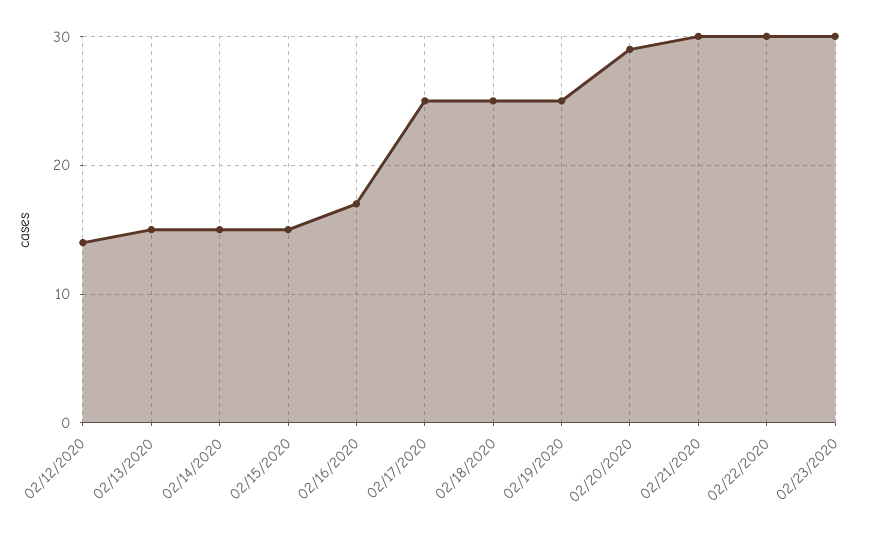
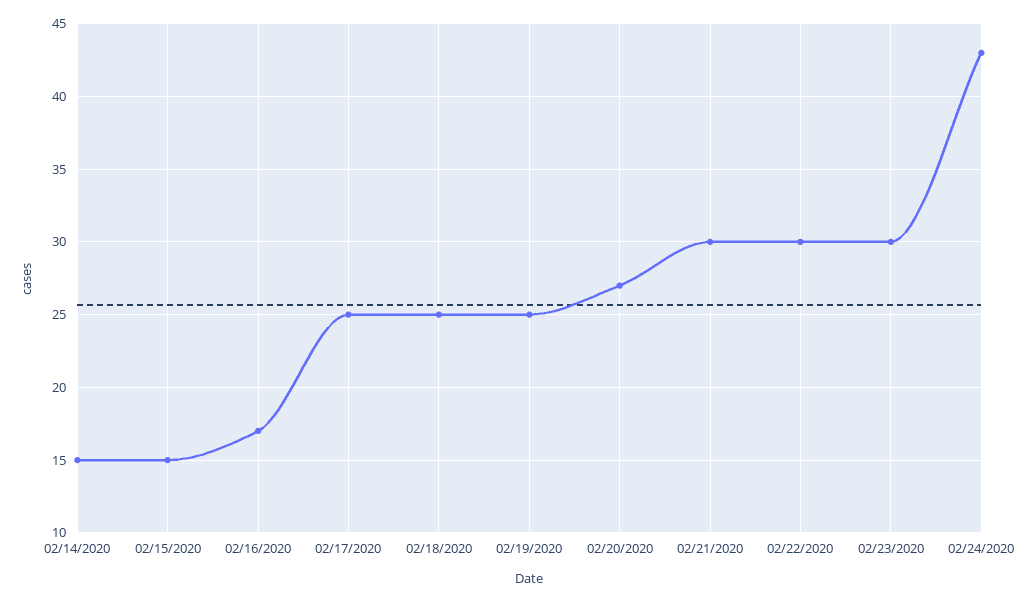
02/12/2020: 14 -> none
02/13/2020: 15 -> none
02/20/2020: 29 -> 27
02/24/2020: none -> 43

